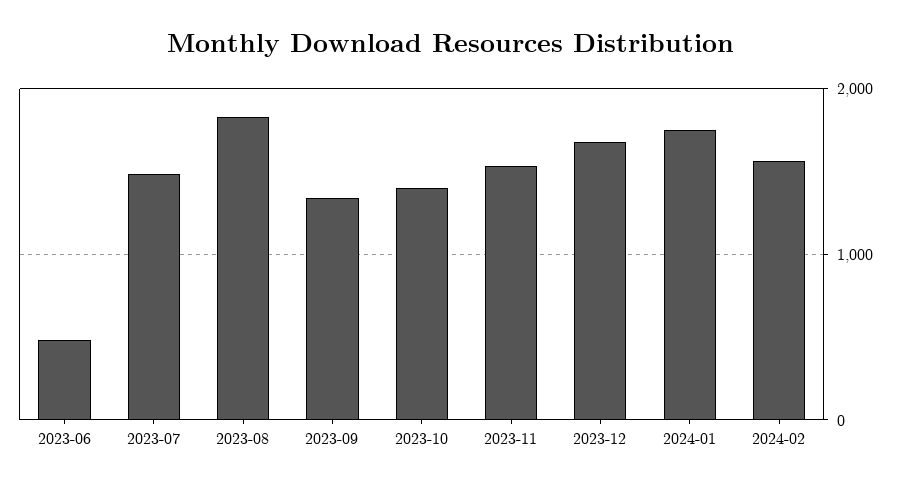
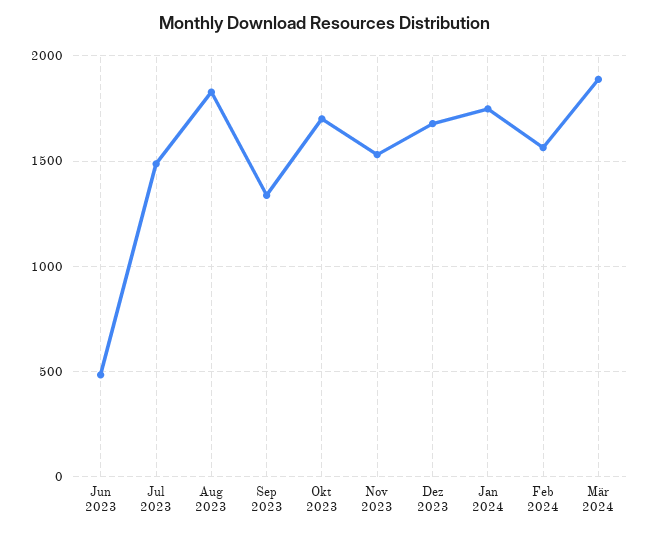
2023-10: 1400 -> 1700
Mär 2024: none -> 1900

